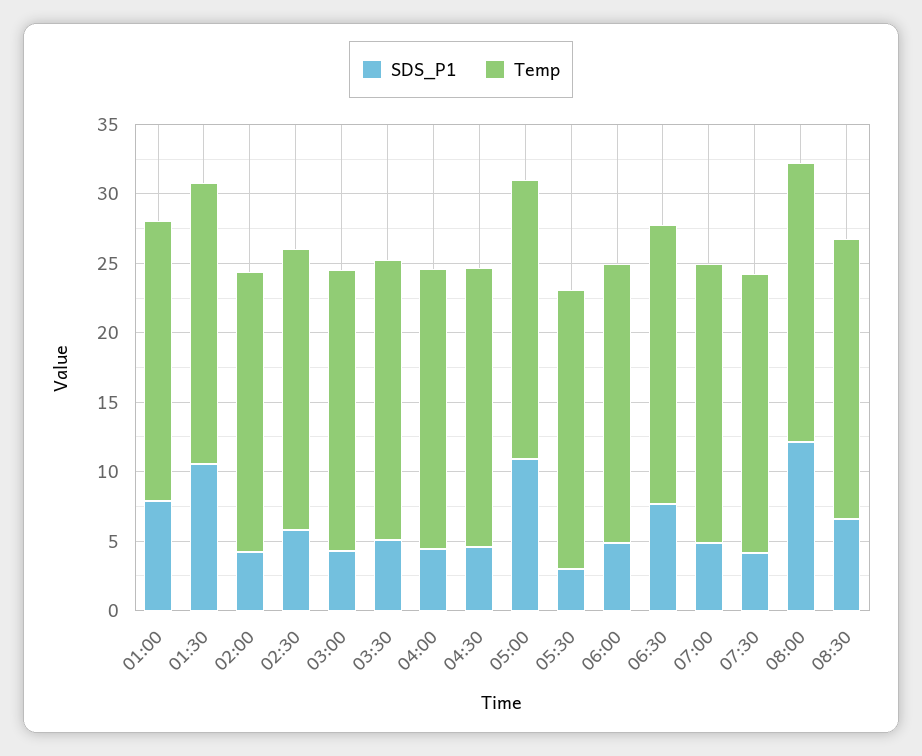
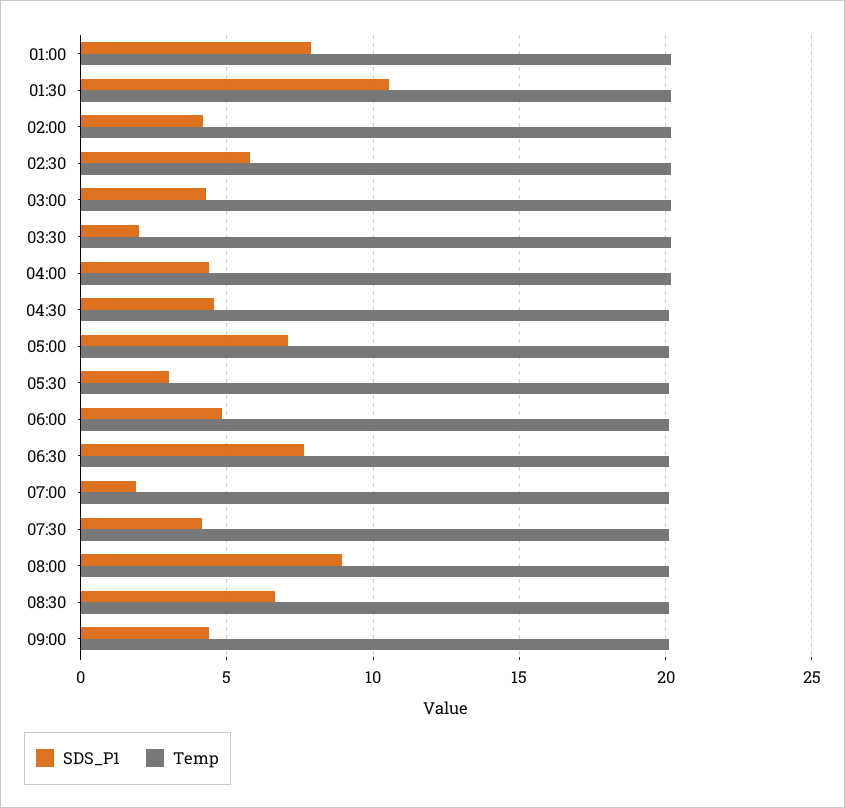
SDS_P1, 03:30: 5 -> 2
SDS_P1, 05:00: 11 -> 7
SDS_P1, 07:00: 5 -> 2
SDS_P1, 08:00: 12 -> 9
SDS_P1, 09:00: none -> 4.5
Temp, 09:00: none -> 20

